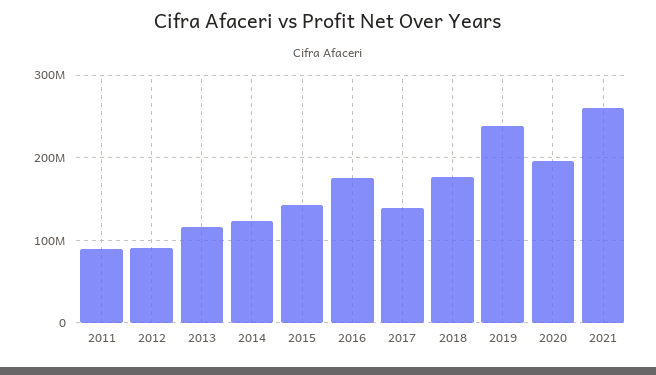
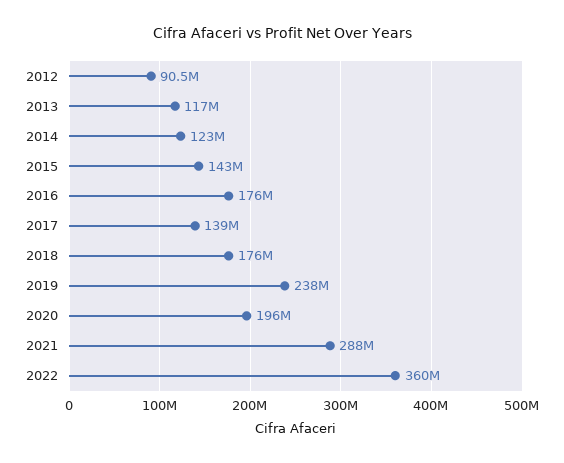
2011: 90000000 -> none
2021: 260000000 -> 288000000
2022: none -> 360000000

